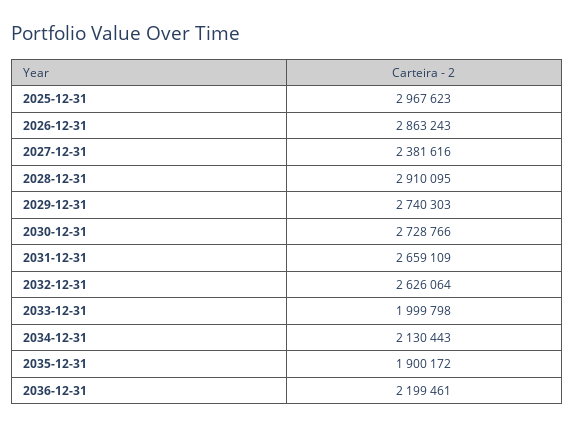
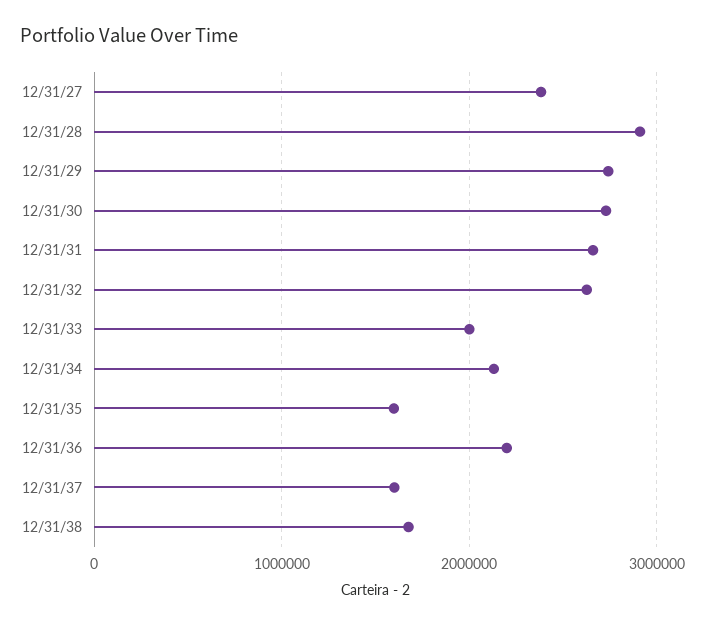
2025-12-31: 2967623 -> none
2026-12-31: 2863243 -> none
2035-12-31: 1900172 -> 1600000
12/31/37: none -> 1600000
12/31/38: none -> 1700000

